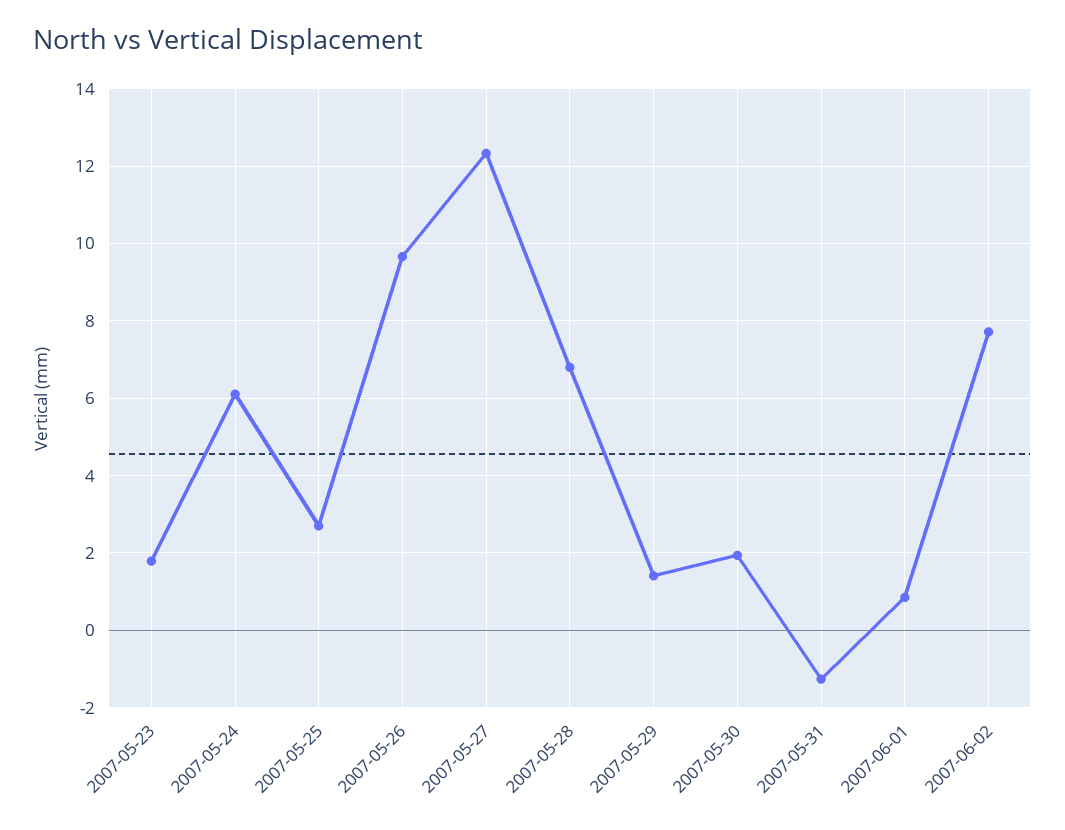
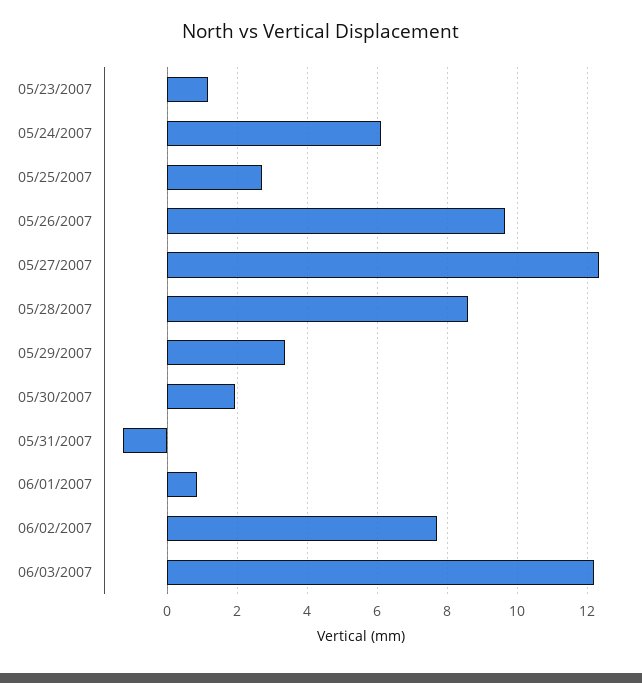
2007-05-23: 1.8 -> 1.2
2007-05-28: 6.8 -> 8.6
2007-05-29: 1.4 -> 3.4
06/03/2007: none -> 12.2

